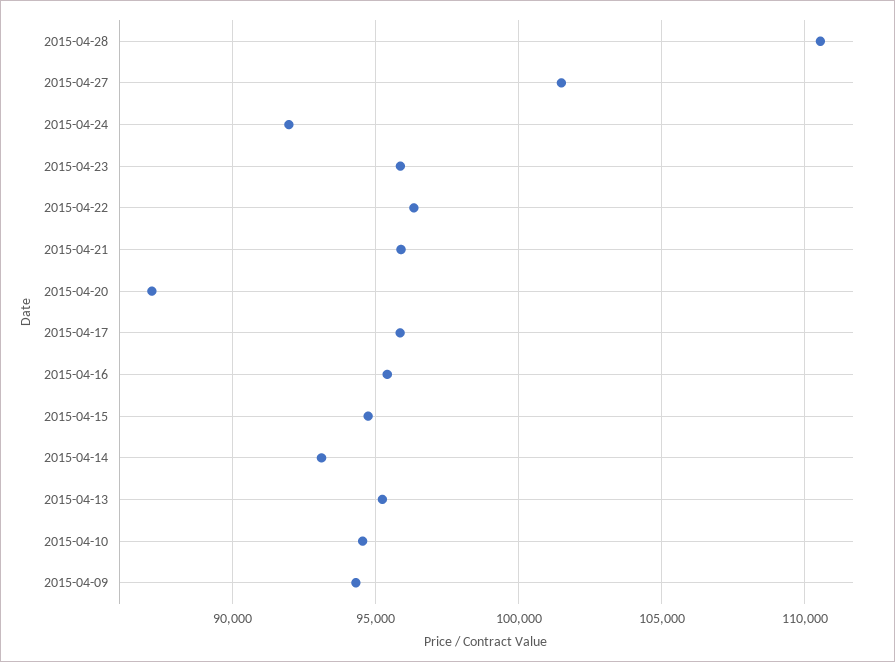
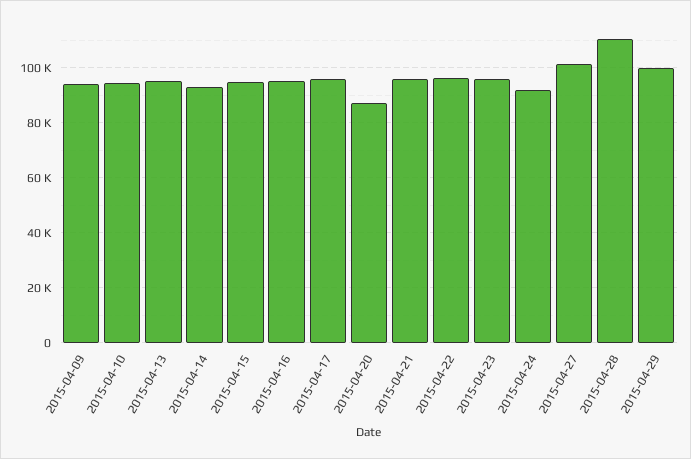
2015-04-29: none -> 100000

